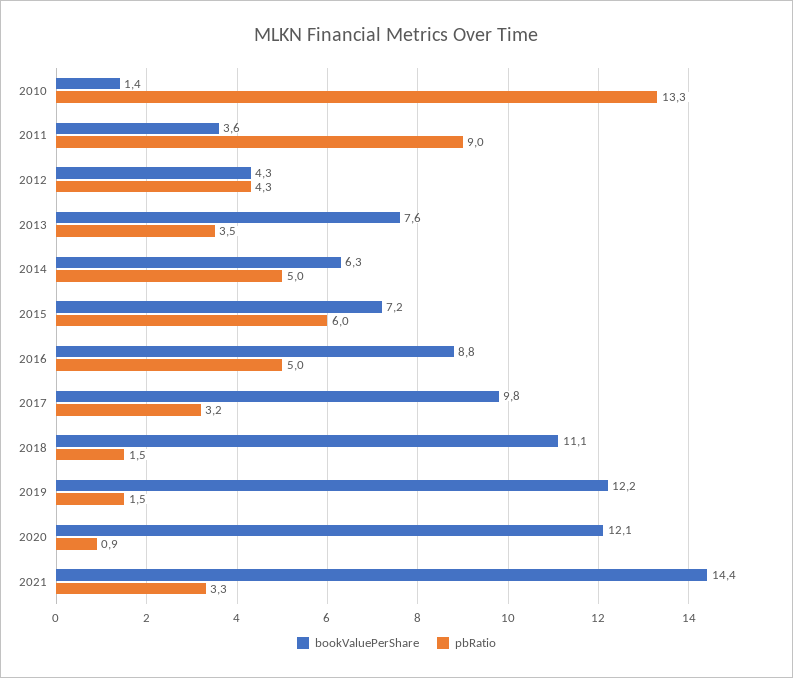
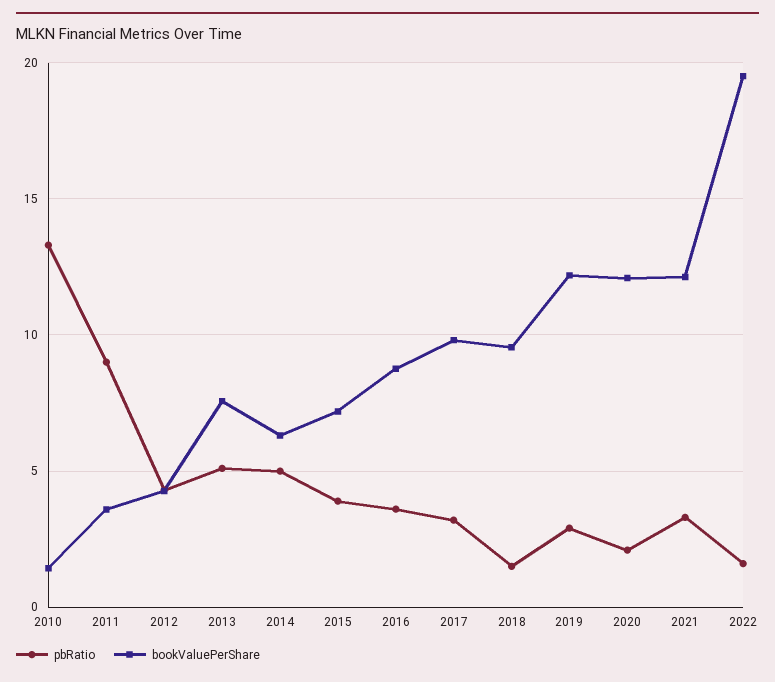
pbRatio, 2013: 3.5 -> 5
pbRatio, 2015: 6 -> 4
pbRatio, 2016: 5 -> 3.5
bookValuePerShare, 2018: 11.1 -> 9.5
pbRatio, 2019: 1.5 -> 3
pbRatio, 2020: 0.9 -> 2
bookValuePerShare, 2021: 14.4 -> 12
pbRatio, 2022: none -> 1.5
bookValuePerShare, 2022: none -> 19.5

